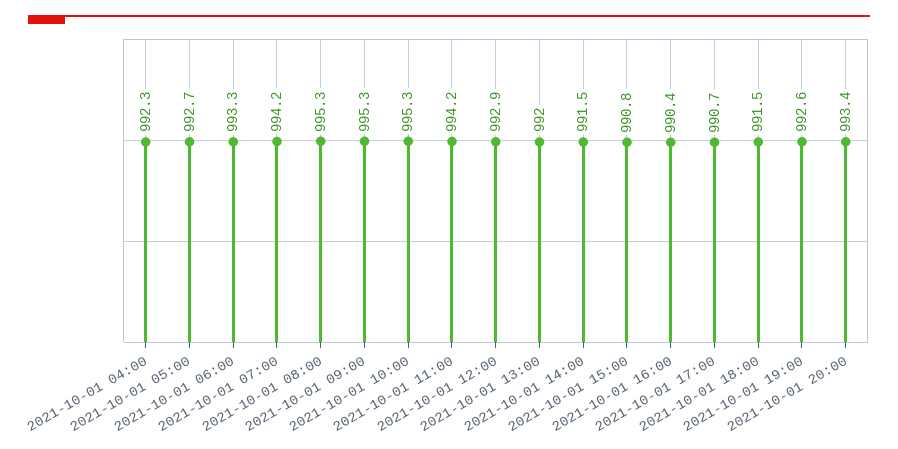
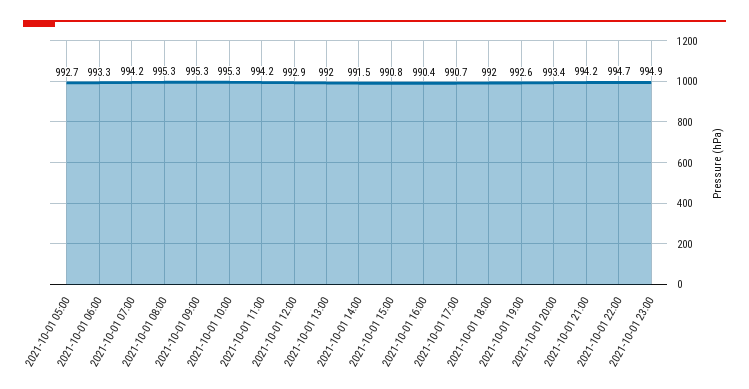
2021-10-01 04:00: 992.3 -> none
2021-10-01 18:00: 991.5 -> 992
2021-10-01 21:00: none -> 994.2
2021-10-01 22:00: none -> 994.7
2021-10-01 23:00: none -> 994.9

